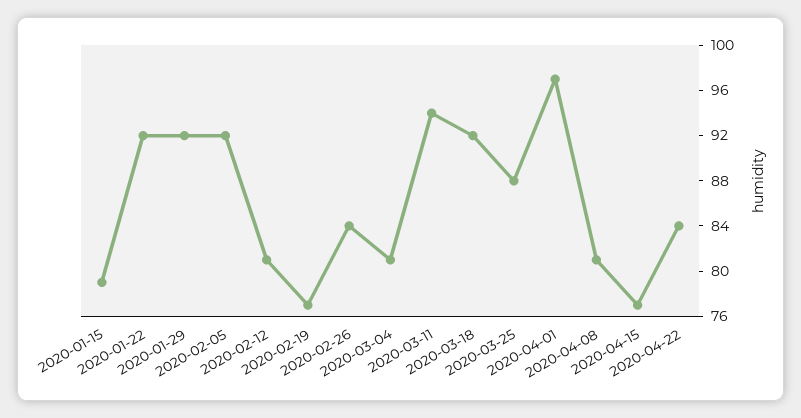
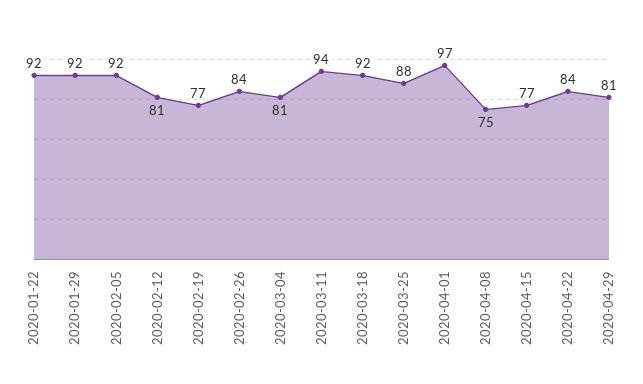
2020-01-15: 79 -> none
2020-04-08: 81 -> 75
2020-04-29: none -> 81

